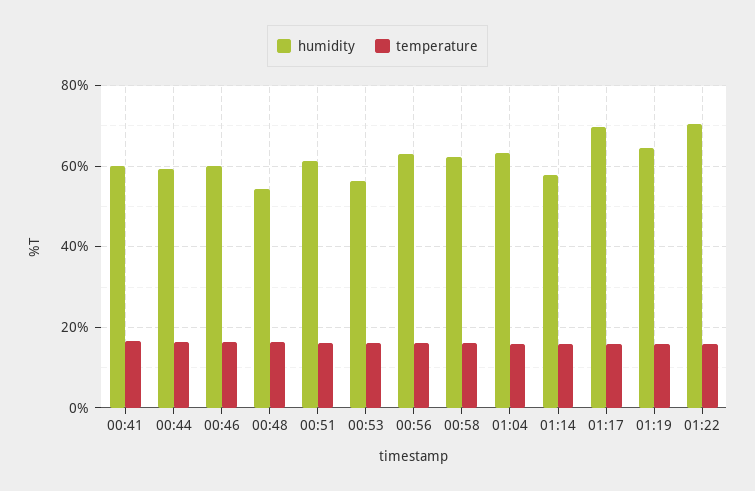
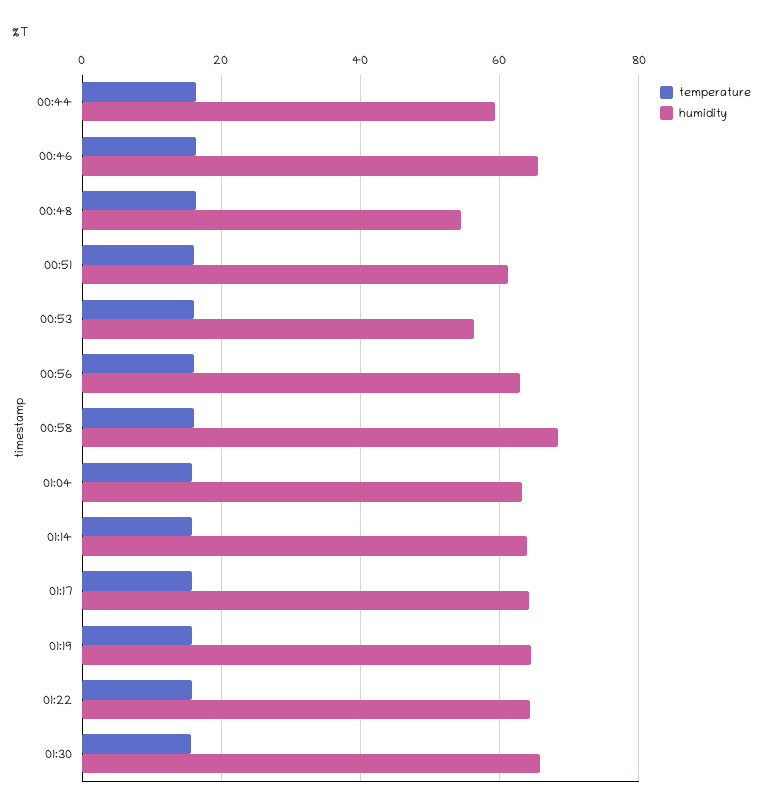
humidity, 00:41: 60 -> none
temperature, 00:41: 16 -> none
humidity, 00:46: 60 -> 66
humidity, 00:58: 62 -> 68
humidity, 01:14: 58 -> 64
humidity, 01:17: 70 -> 64
humidity, 01:22: 70 -> 64
temperature, 01:30: none -> 16
humidity, 01:30: none -> 66

